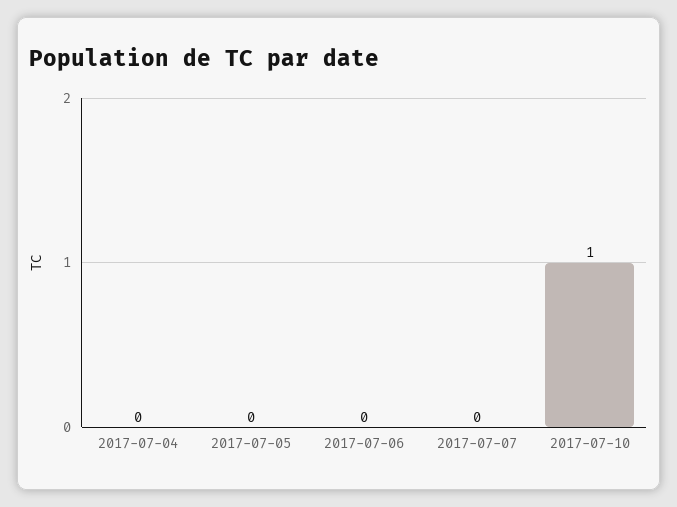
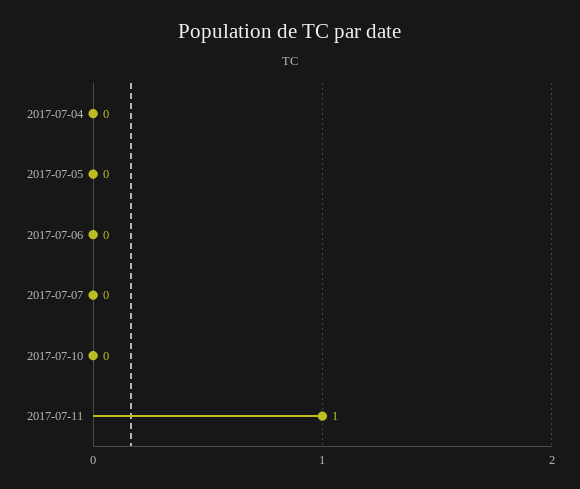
2017-07-10: 1 -> 0
2017-07-11: none -> 1

